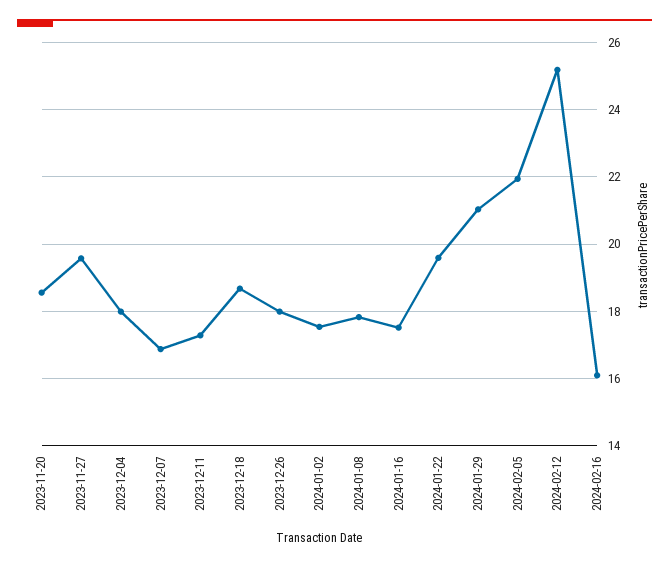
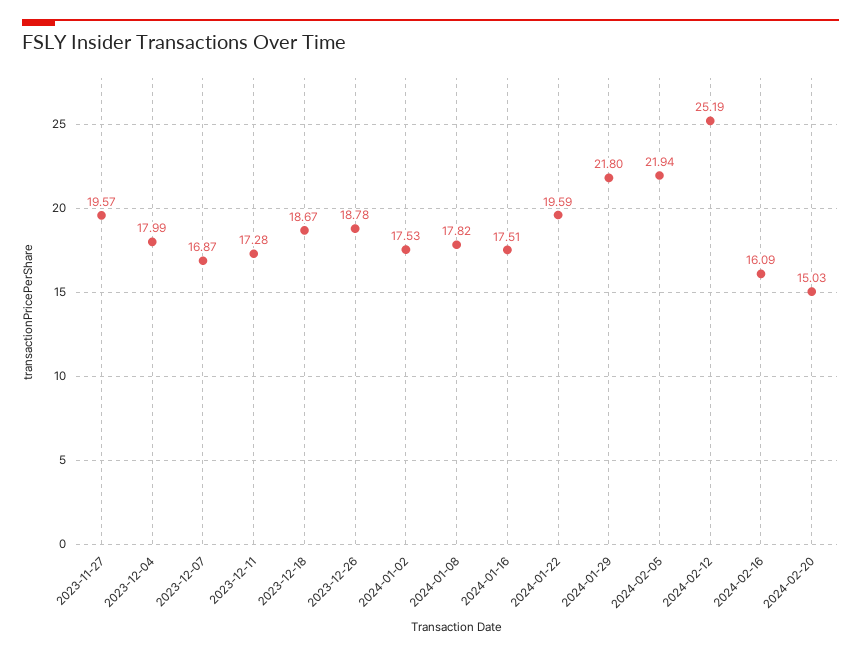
2023-11-20: 18.6 -> none
2023-12-26: 18 -> 18.78
2024-01-29: 21 -> 21.8
2024-02-20: none -> 15.03

